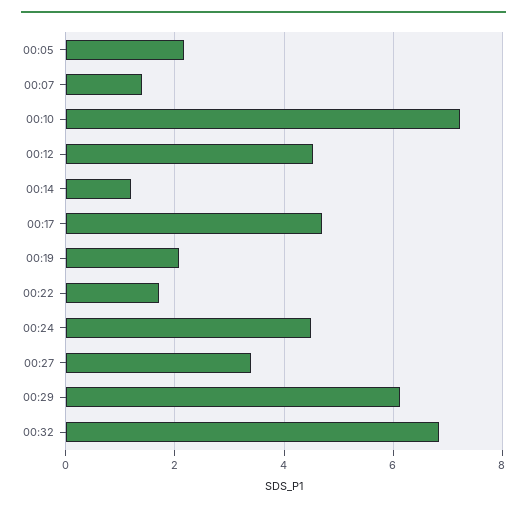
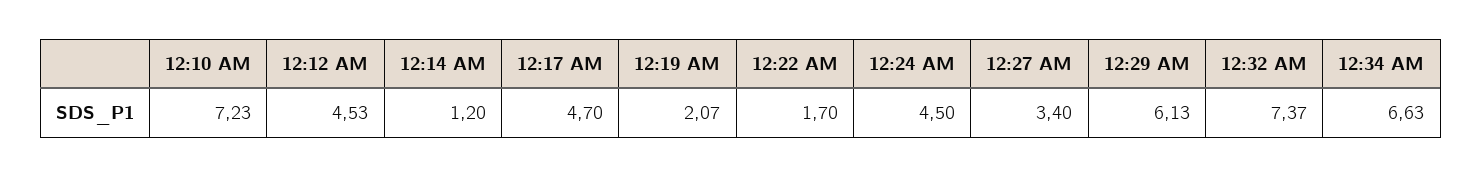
00:05: 2.2 -> none
00:07: 1.4 -> none
00:32: 6.8 -> 7.37
12:34 AM: none -> 6.63

